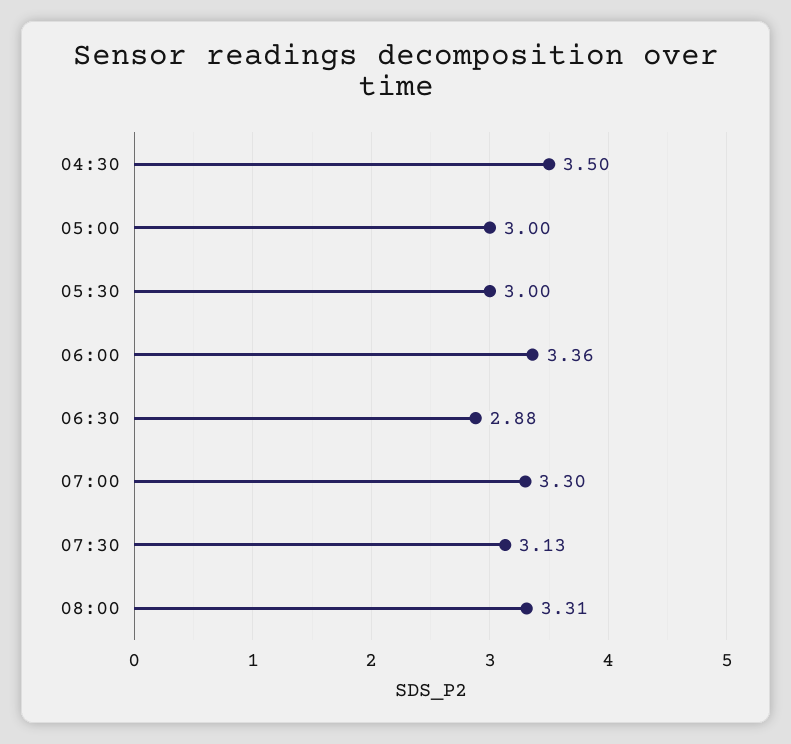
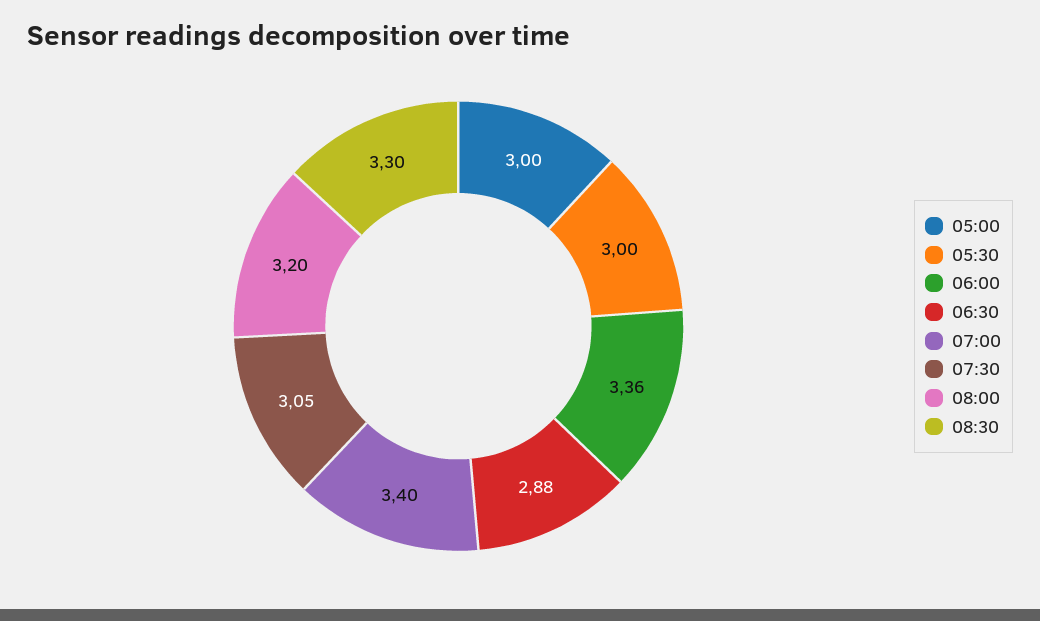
04:30: 3.5 -> none
07:00: 3.3 -> 3.4
07:30: 3.13 -> 3.05
08:00: 3.31 -> 3.2
08:30: none -> 3.3

